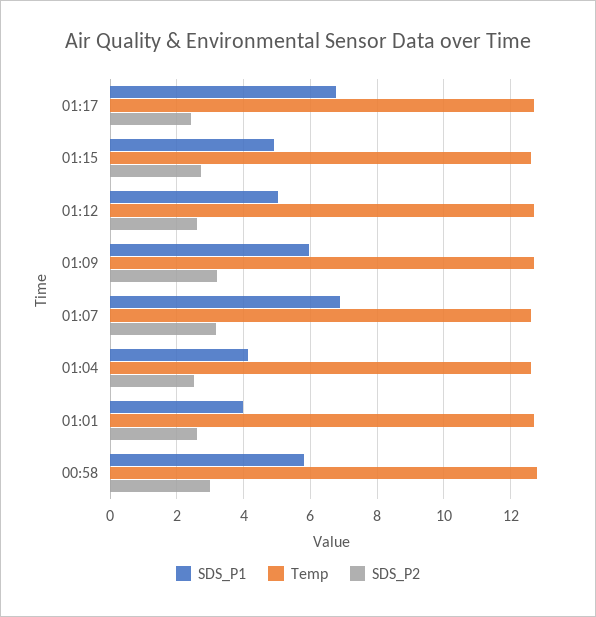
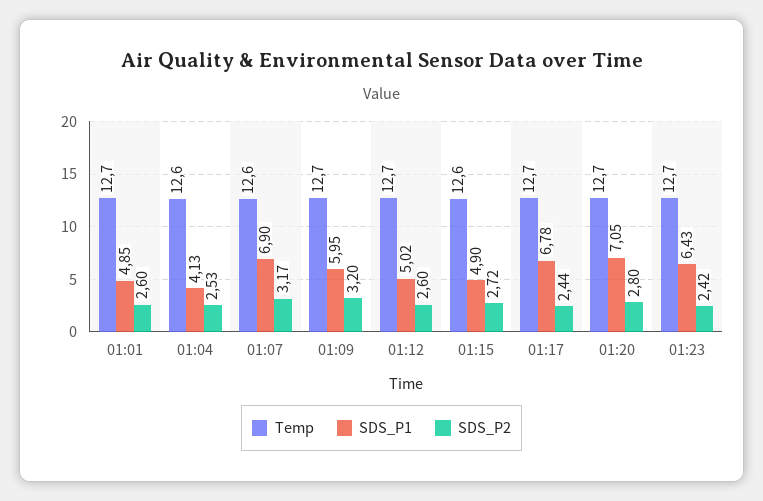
SDS_P1, 01:01: 4 -> 4.85
SDS_P1, 00:58: 5.8 -> none
Temp, 00:58: 12.8 -> none
SDS_P2, 00:58: 3 -> none
Temp, 01:20: none -> 12.7
SDS_P1, 01:20: none -> 7.05
SDS_P2, 01:20: none -> 2.8
Temp, 01:23: none -> 12.7
SDS_P1, 01:23: none -> 6.43
SDS_P2, 01:23: none -> 2.42

